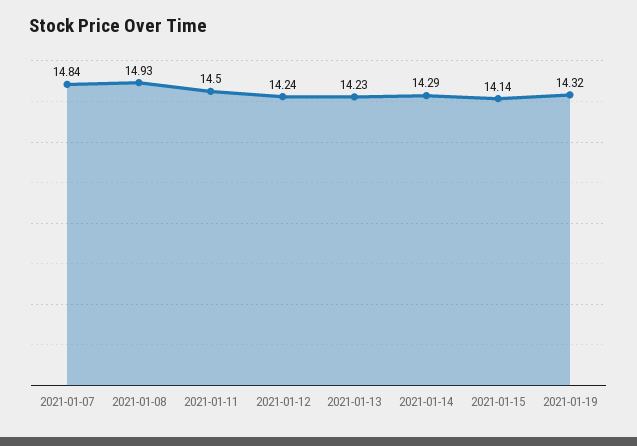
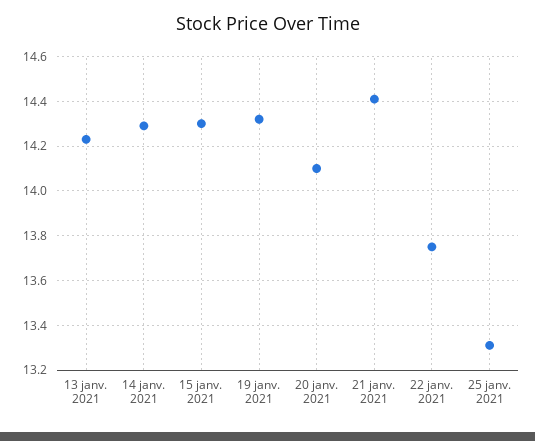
2021-01-07: 14.84 -> none
2021-01-08: 14.93 -> none
2021-01-11: 14.5 -> none
2021-01-12: 14.24 -> none
2021-01-15: 14.14 -> 14.3
20 janv. 2021: none -> 14.1
21 janv. 2021: none -> 14.4
22 janv. 2021: none -> 13.75
25 janv. 2021: none -> 13.3

